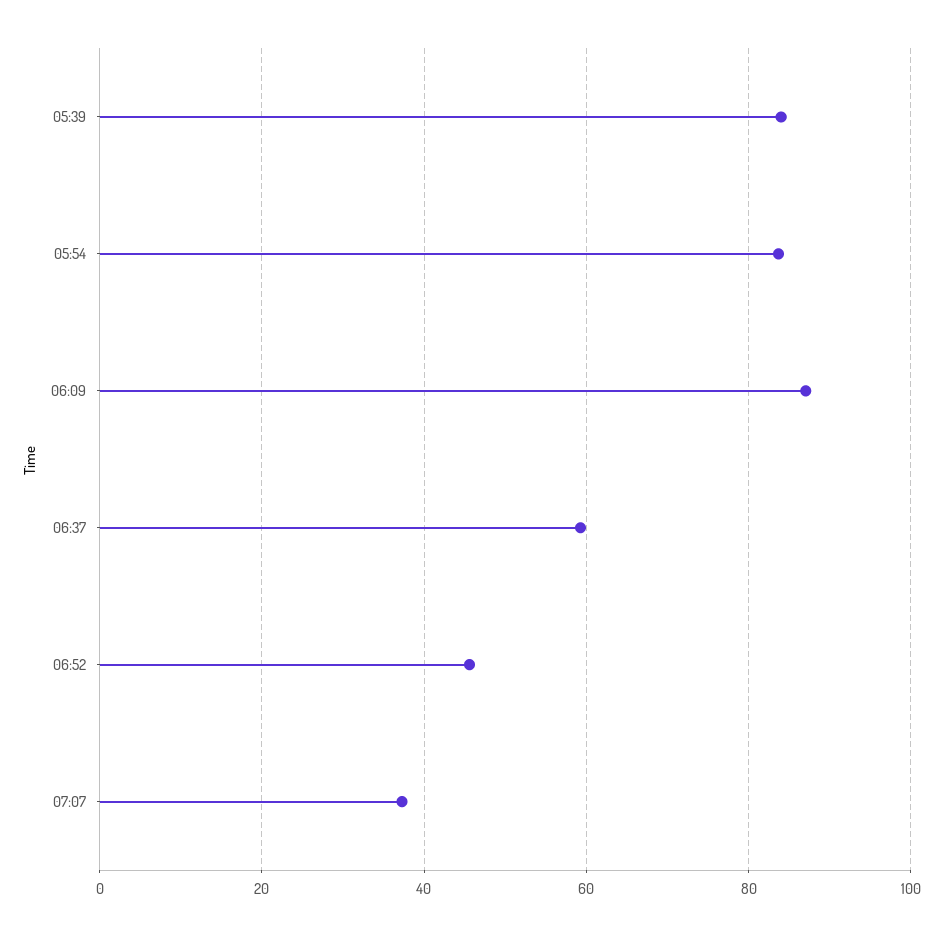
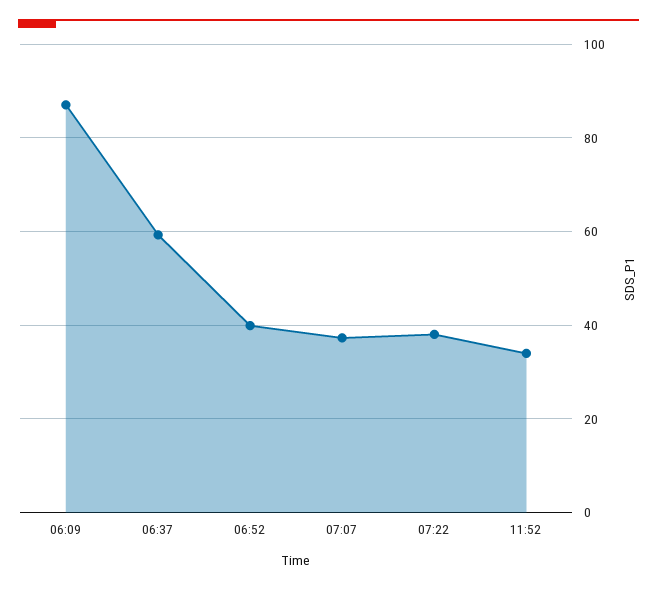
05:39: 84 -> none
05:54: 84 -> none
06:52: 46 -> 40
07:22: none -> 38
11:52: none -> 34

